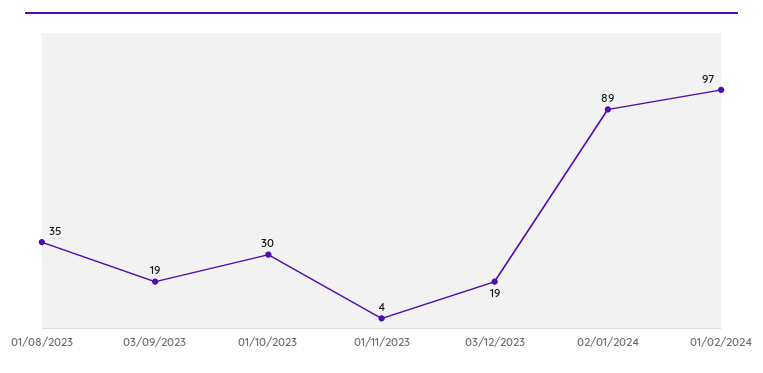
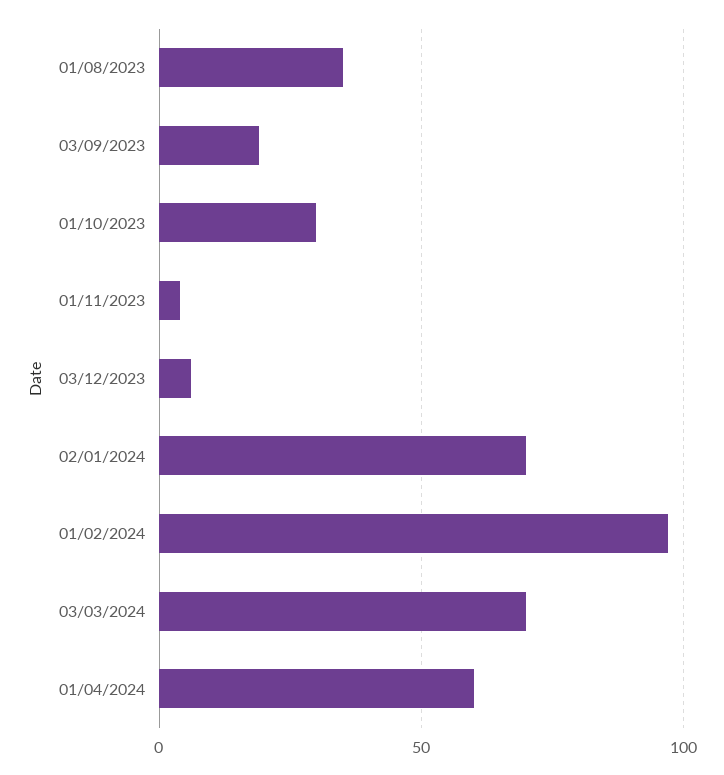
03/12/2023: 19 -> 5
02/01/2024: 89 -> 70
03/03/2024: none -> 70
01/04/2024: none -> 60

